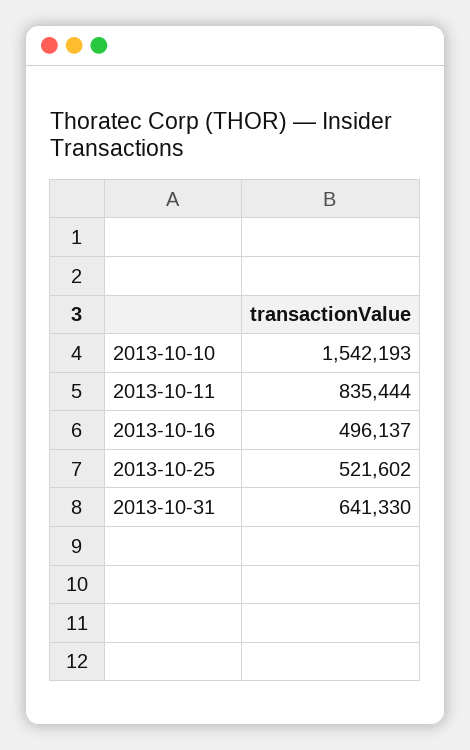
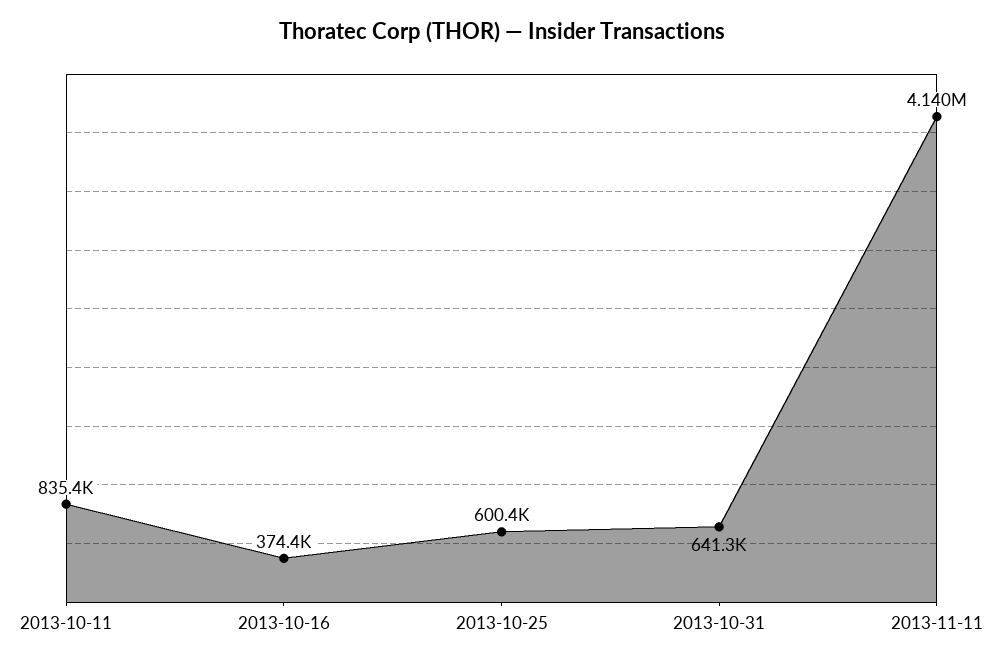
2013-10-10: 1542193 -> none
2013-10-16: 496137 -> 374400
2013-10-25: 521602 -> 600400
2013-11-11: none -> 4140000

